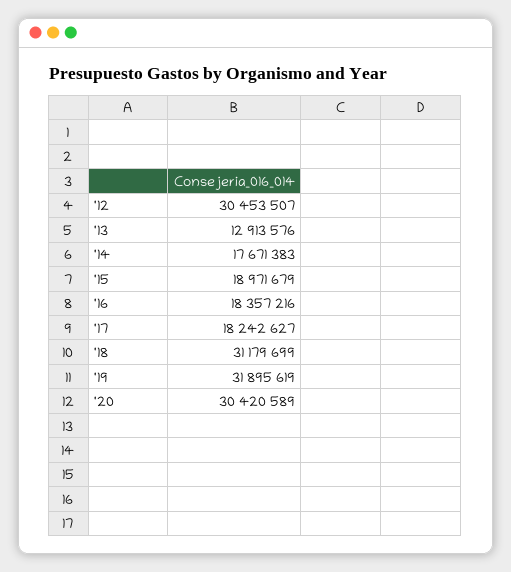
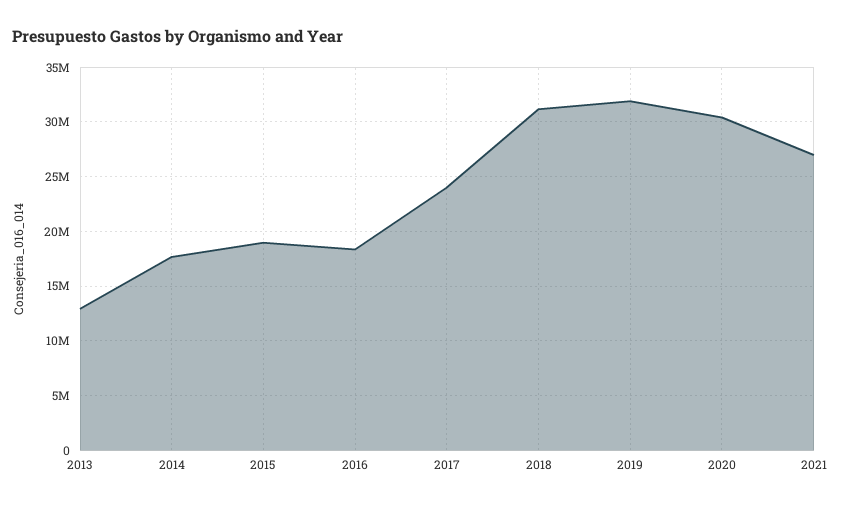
'12: 30453507 -> none
'17: 18242627 -> 24000000
2021: none -> 27000000

